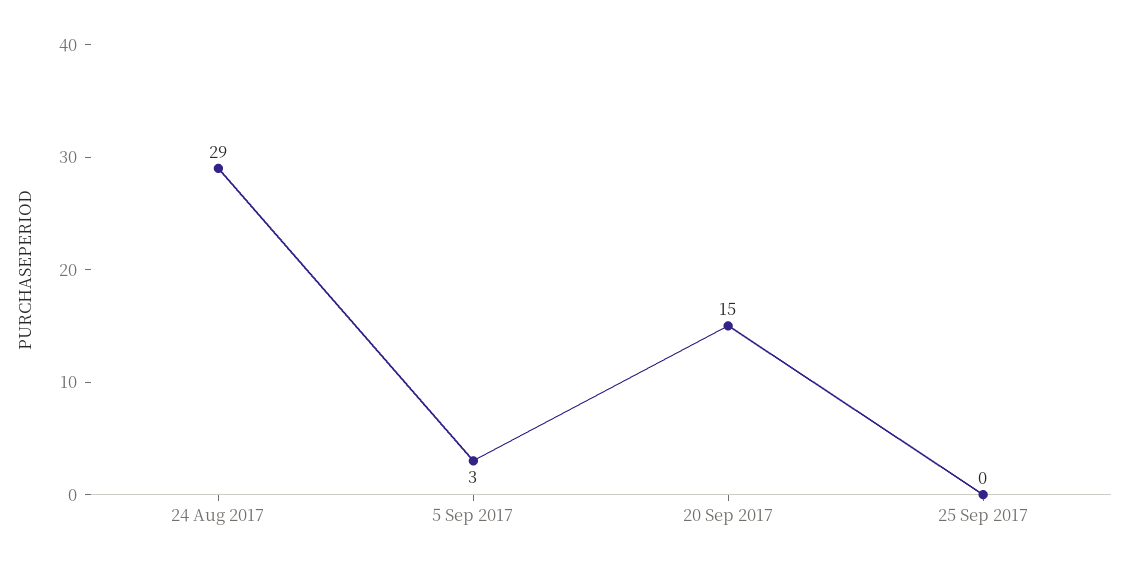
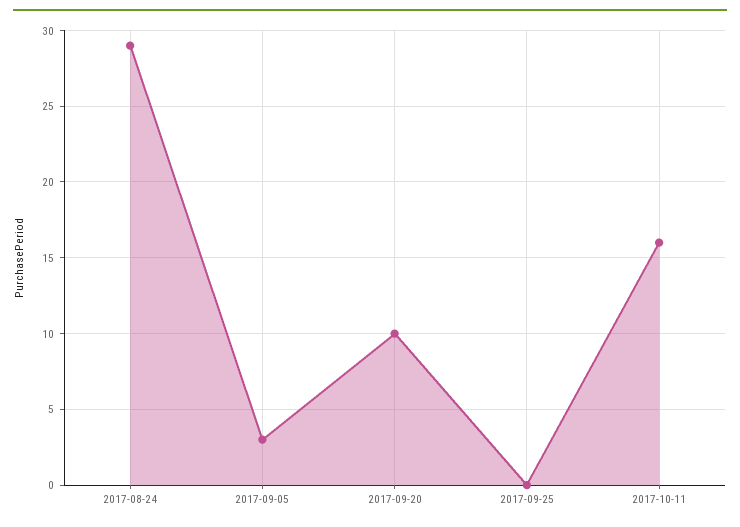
20 Sep 2017: 15 -> 10
2017-10-11: none -> 16

